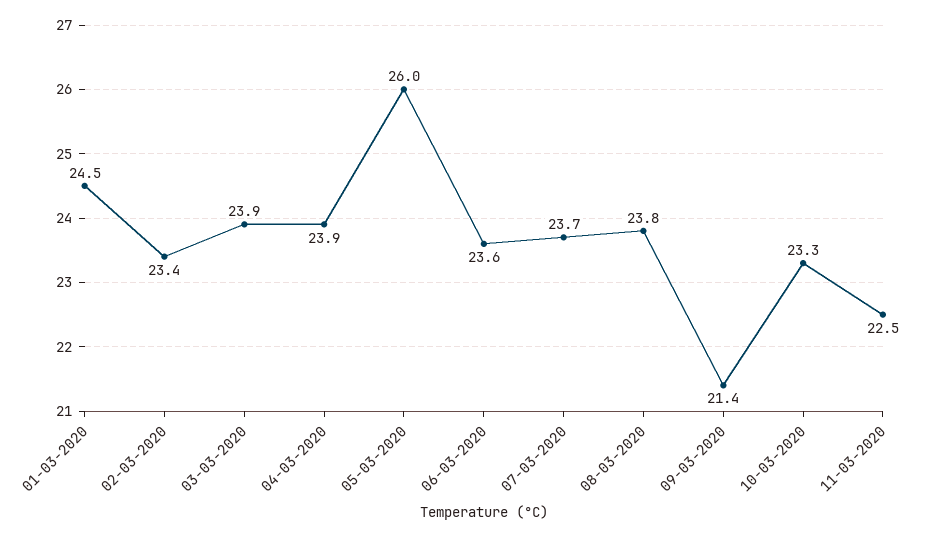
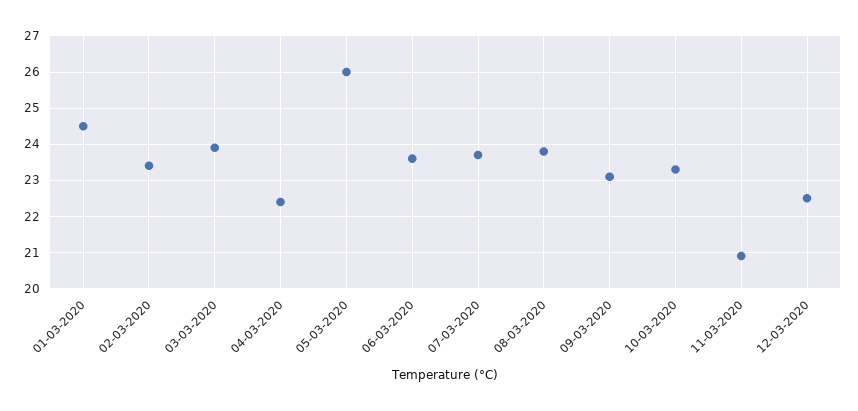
04-03-2020: 23.9 -> 22.5
09-03-2020: 21.4 -> 23
11-03-2020: 22.5 -> 21
12-03-2020: none -> 22.5

